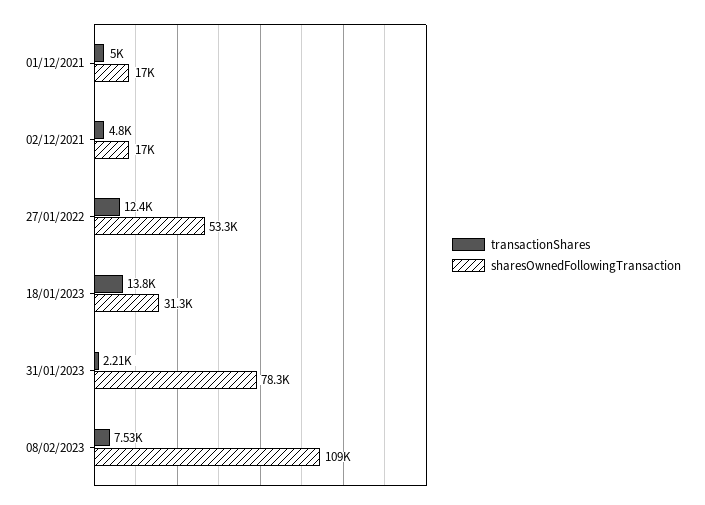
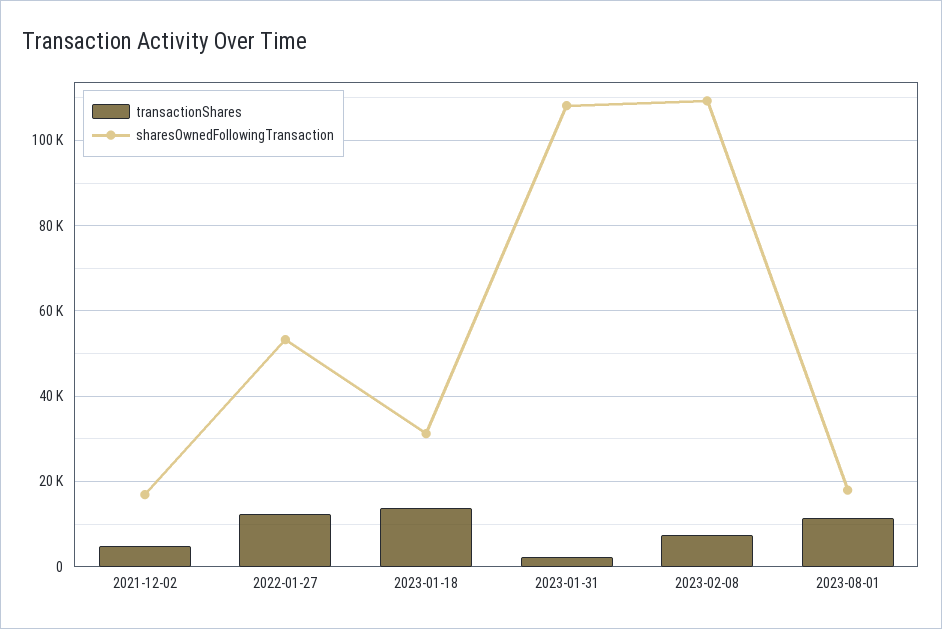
transactionShares, 01/12/2021: 5000 -> none
sharesOwnedFollowingTransaction, 01/12/2021: 17000 -> none
sharesOwnedFollowingTransaction, 31/01/2023: 78300 -> 108000
transactionShares, 2023-08-01: none -> 12000
sharesOwnedFollowingTransaction, 2023-08-01: none -> 18000

